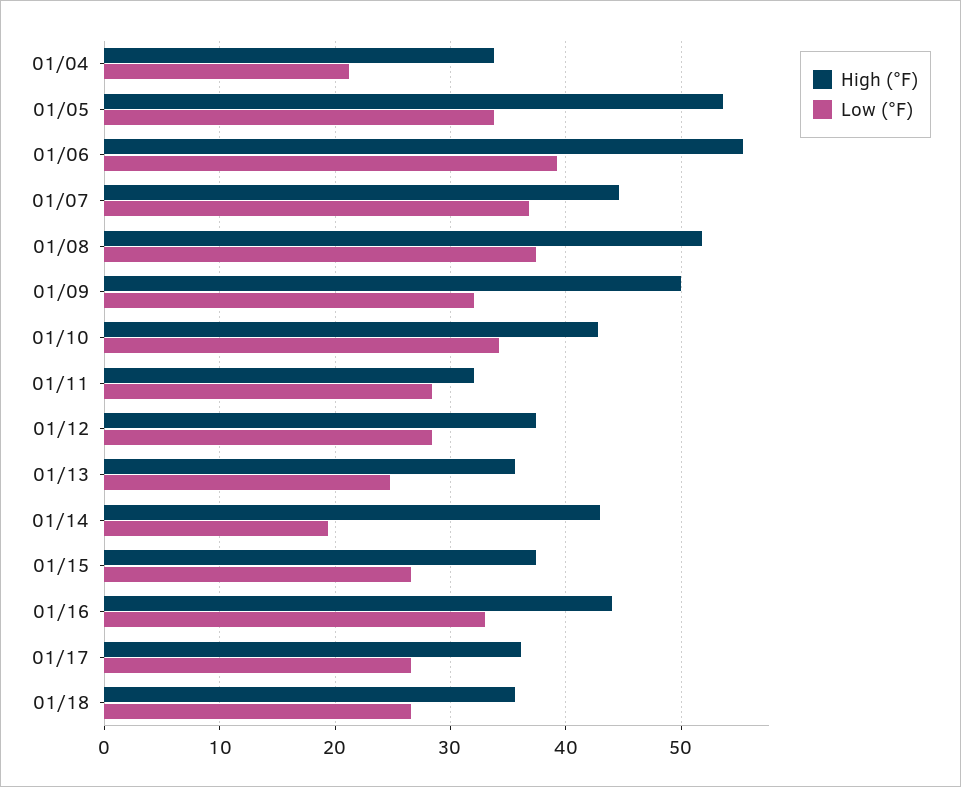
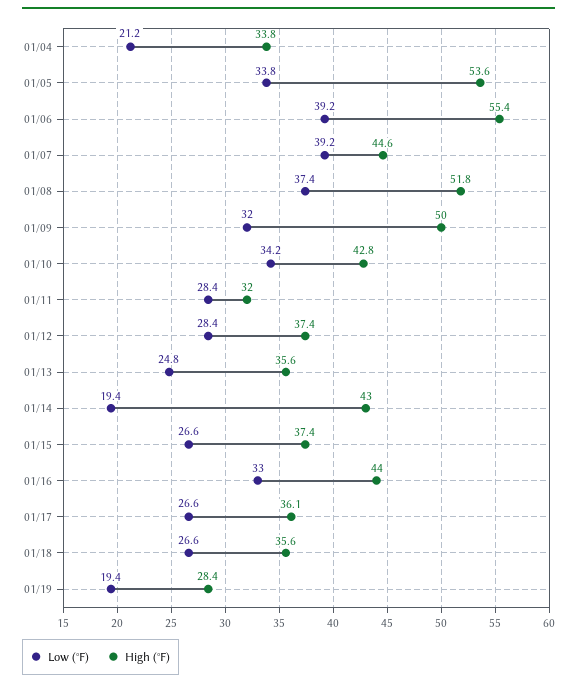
Low (°F), 01/07: 37 -> 39.2
Low (°F), 01/19: none -> 19.4
High (°F), 01/19: none -> 28.4

